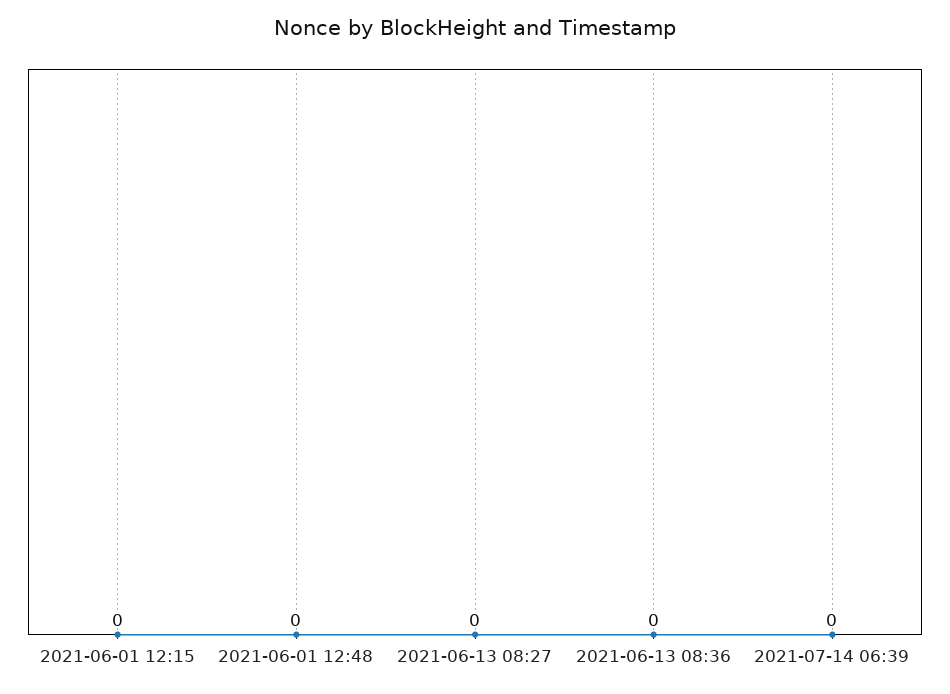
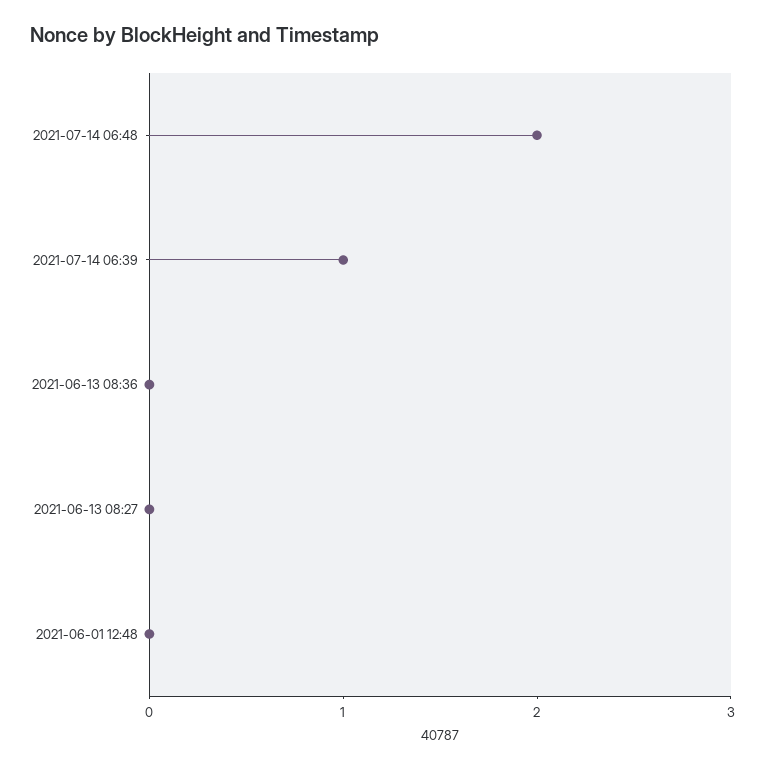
2021-06-01 12:15: 0 -> none
2021-07-14 06:39: 0 -> 1
2021-07-14 06:48: none -> 2

